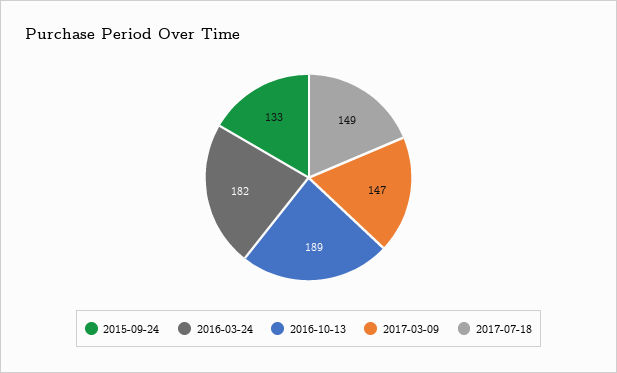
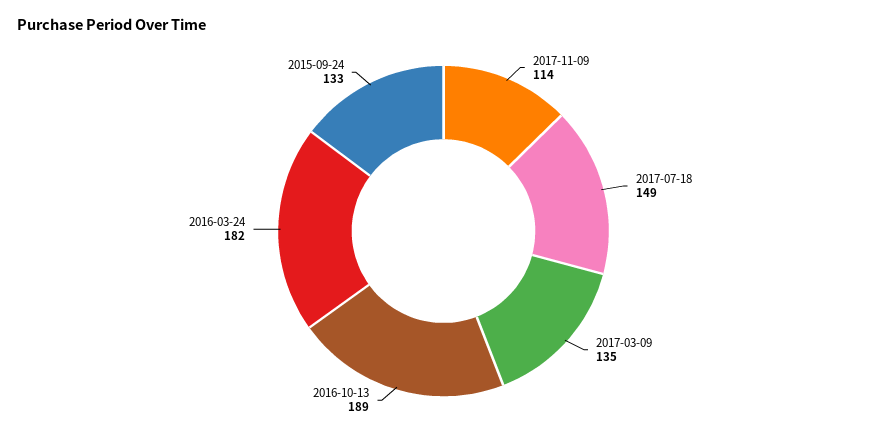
2017-03-09: 147 -> 135
2017-11-09: none -> 114

